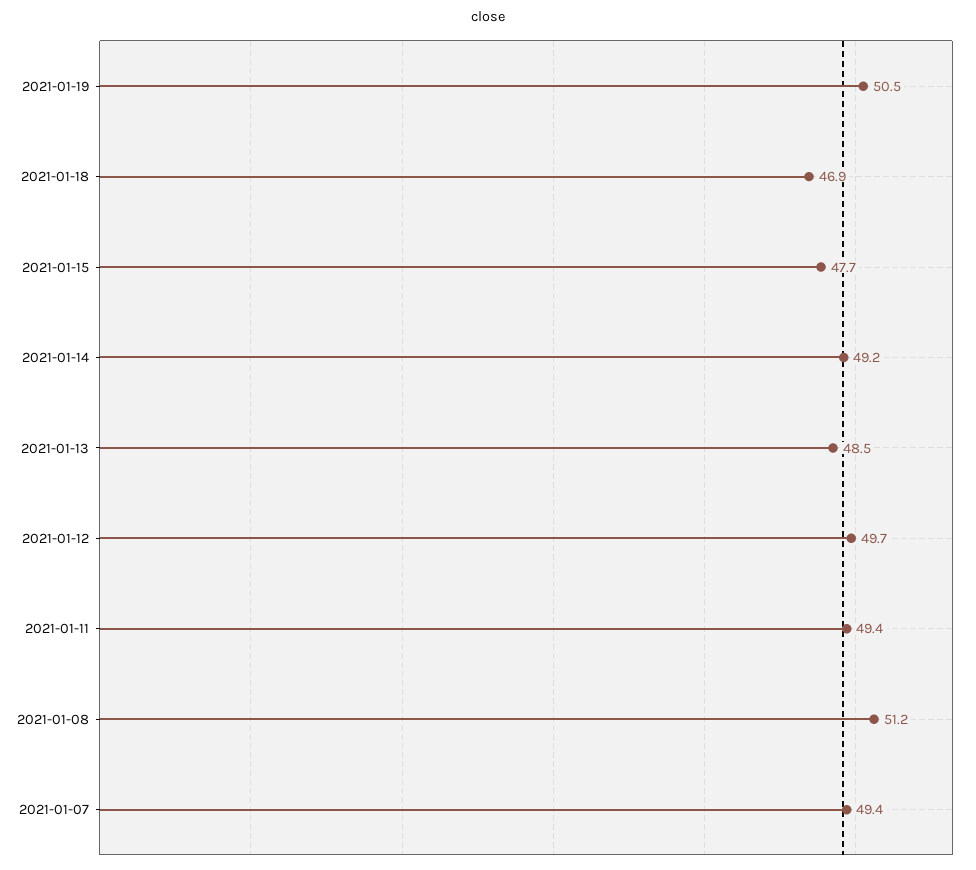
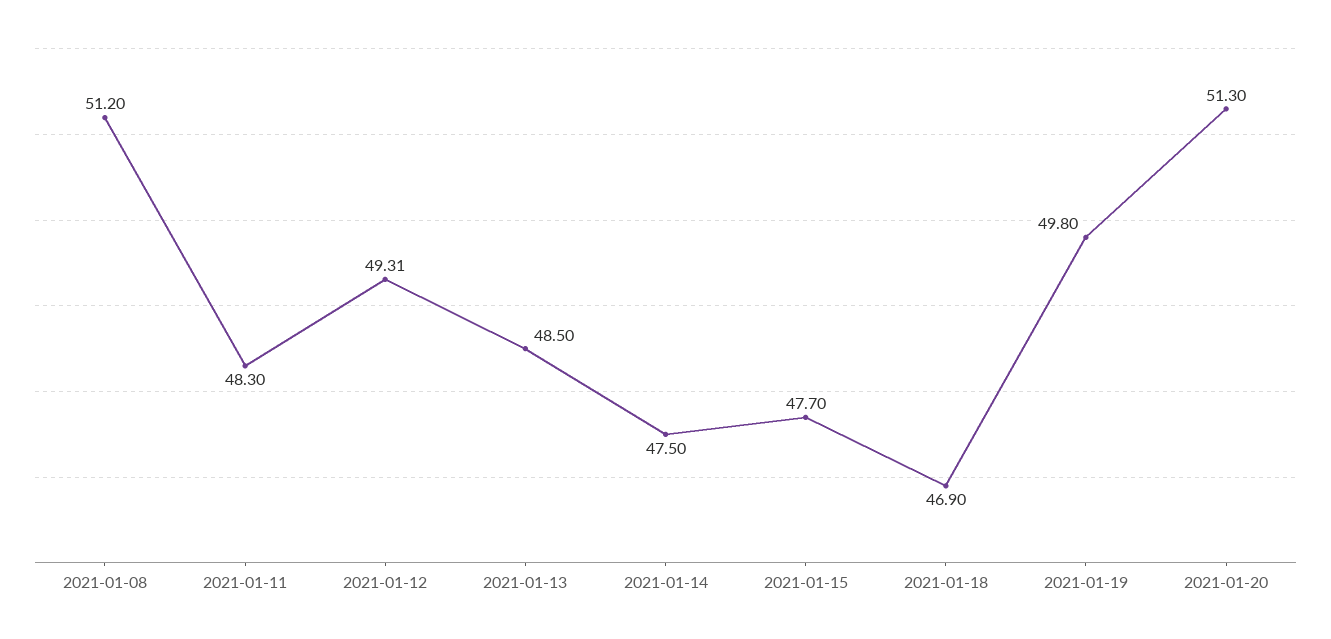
2021-01-19: 50.5 -> 49.8
2021-01-14: 49.2 -> 47.5
2021-01-12: 49.7 -> 49.31
2021-01-11: 49.4 -> 48.3
2021-01-07: 49.4 -> none
2021-01-20: none -> 51.3

